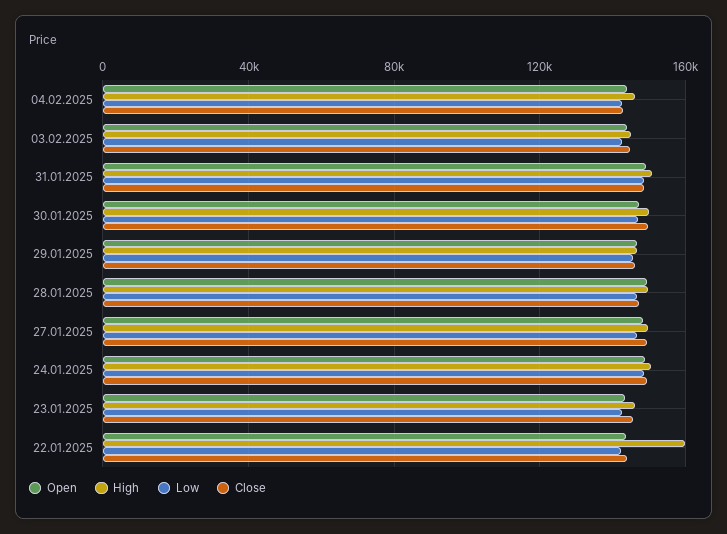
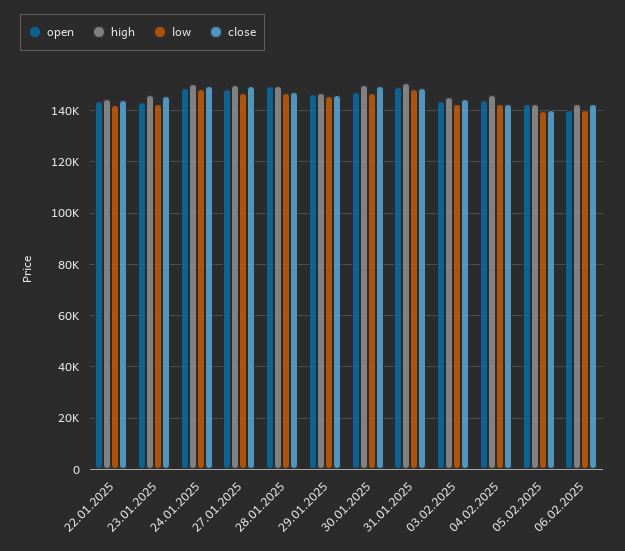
High, 22.01.2025: 160000 -> 145000
Open, 05.02.2025: none -> 142500
High, 05.02.2025: none -> 142500
Low, 05.02.2025: none -> 140000
Close, 05.02.2025: none -> 140000
Open, 06.02.2025: none -> 140000
High, 06.02.2025: none -> 142500
Low, 06.02.2025: none -> 140000
Close, 06.02.2025: none -> 142500

